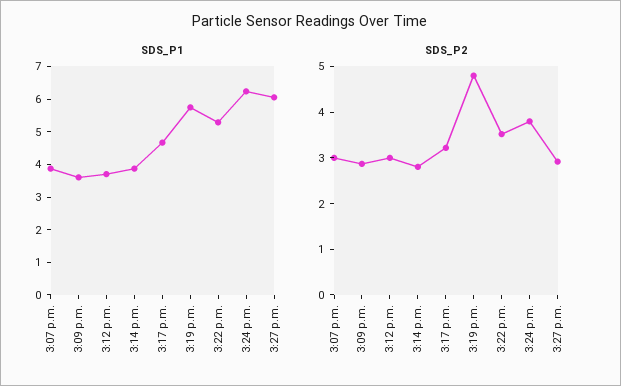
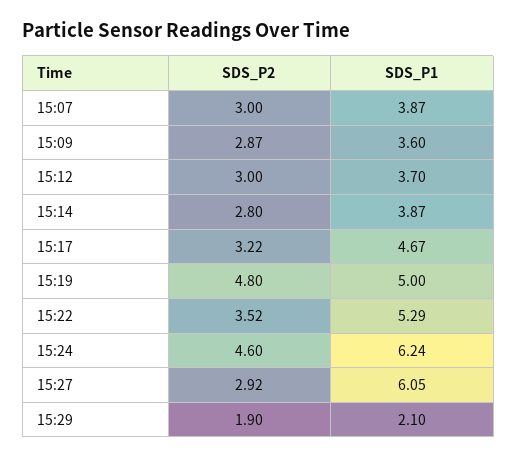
SDS_P1, 3:19 p.m.: 5.75 -> 5
SDS_P2, 3:24 p.m.: 3.8 -> 4.6
SDS_P2, 15:29: none -> 1.9
SDS_P1, 15:29: none -> 2.1

